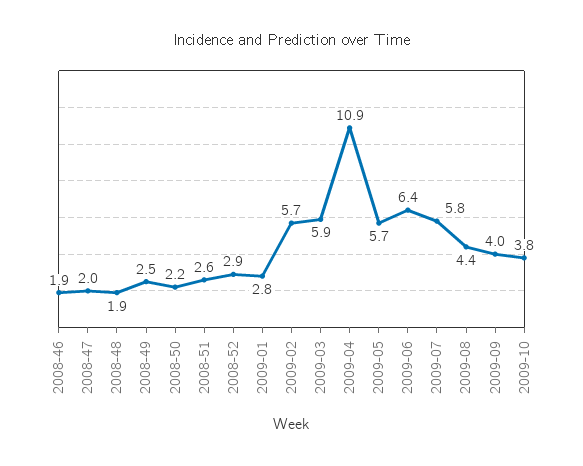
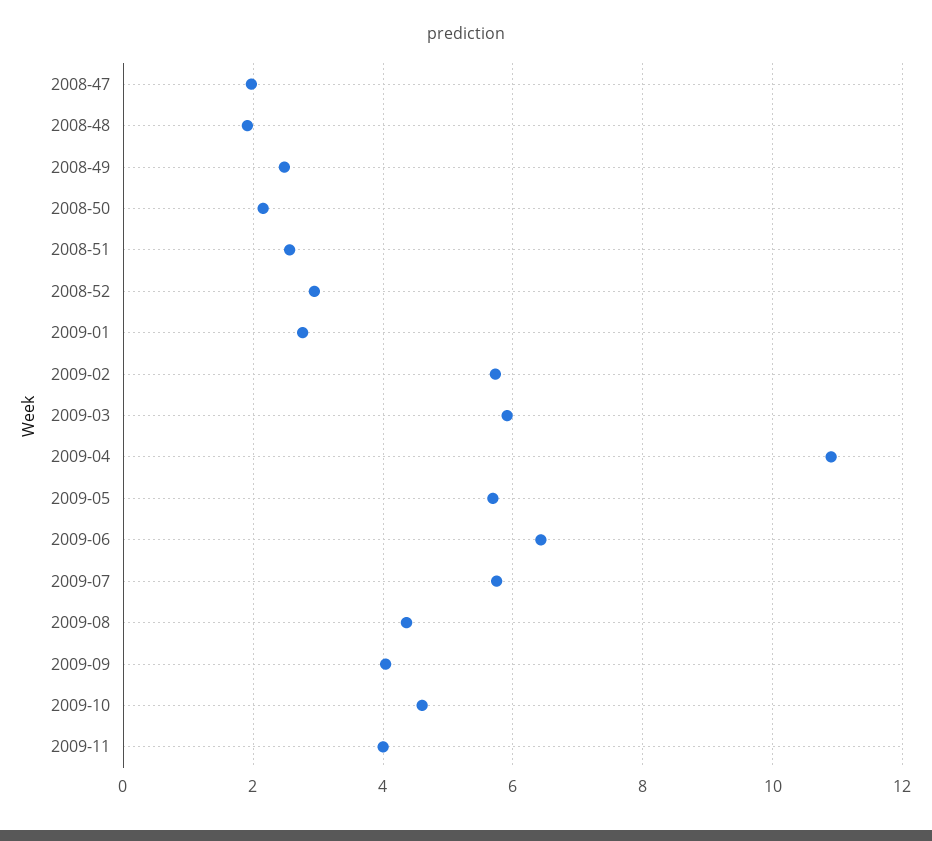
2008-46: 1.9 -> none
2009-10: 3.8 -> 4.6
2009-11: none -> 4

